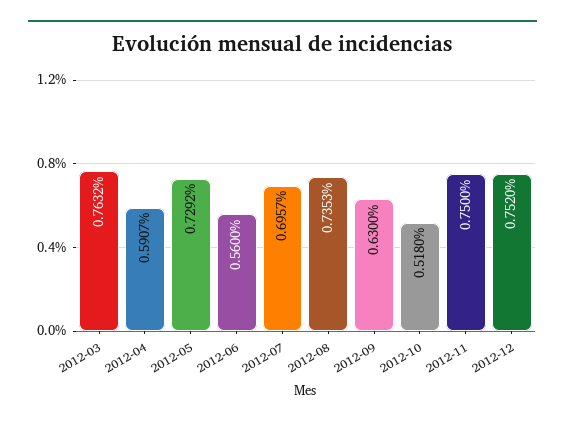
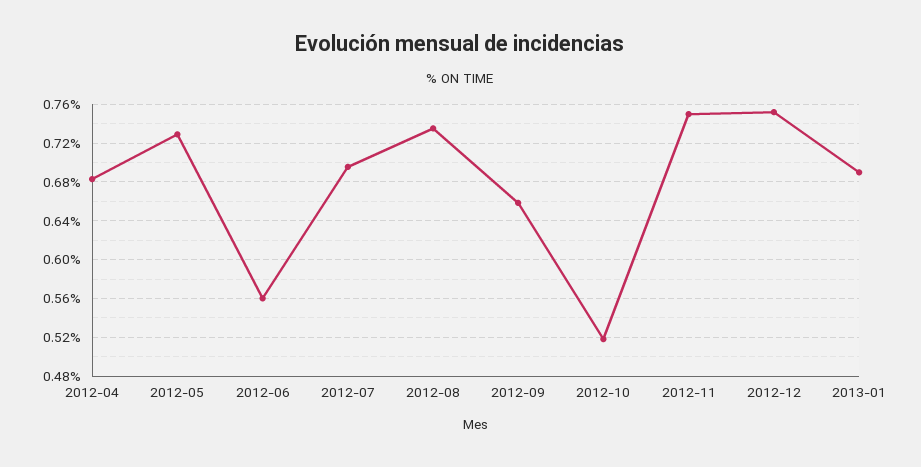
2012-03: 0.7632 -> none
2012-04: 0.5907 -> 0.68
2012-09: 0.63 -> 0.66
2013-01: none -> 0.69

